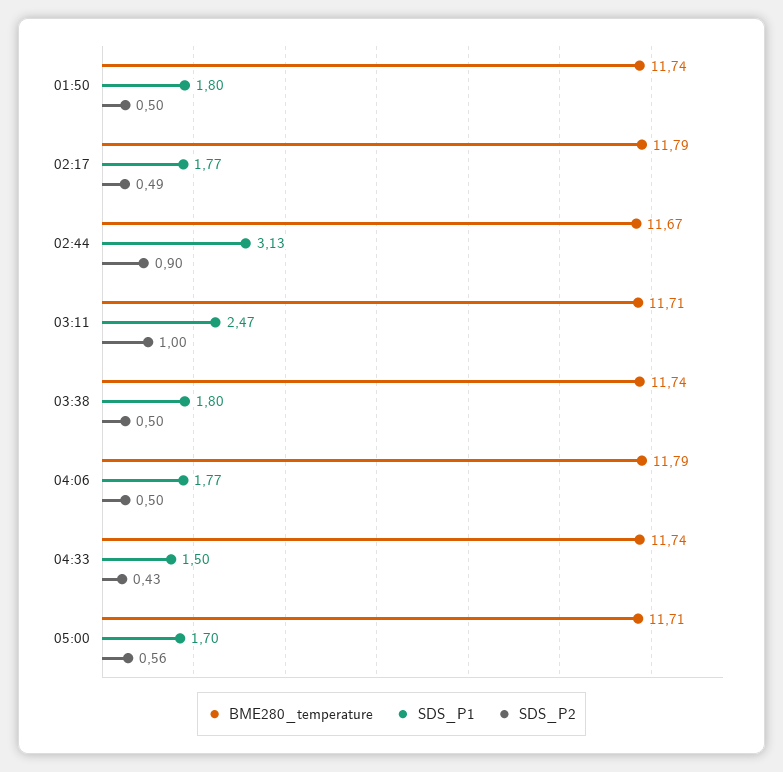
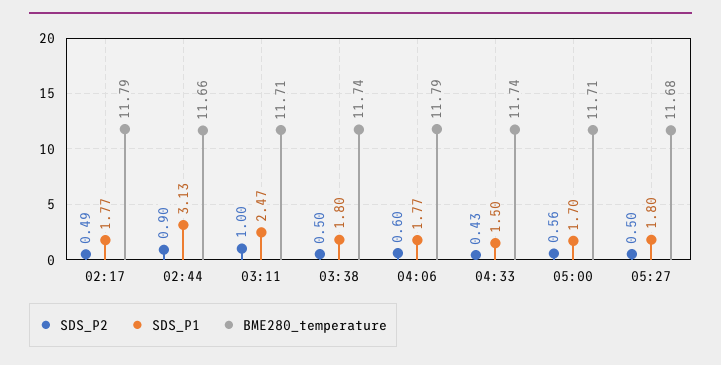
BME280_temperature, 01:50: 11.74 -> none
SDS_P1, 01:50: 1.8 -> none
SDS_P2, 01:50: 0.5 -> none
BME280_temperature, 02:44: 11.67 -> 11.66
SDS_P2, 04:06: 0.5 -> 0.6
SDS_P2, 05:27: none -> 0.5
SDS_P1, 05:27: none -> 1.8
BME280_temperature, 05:27: none -> 11.68

